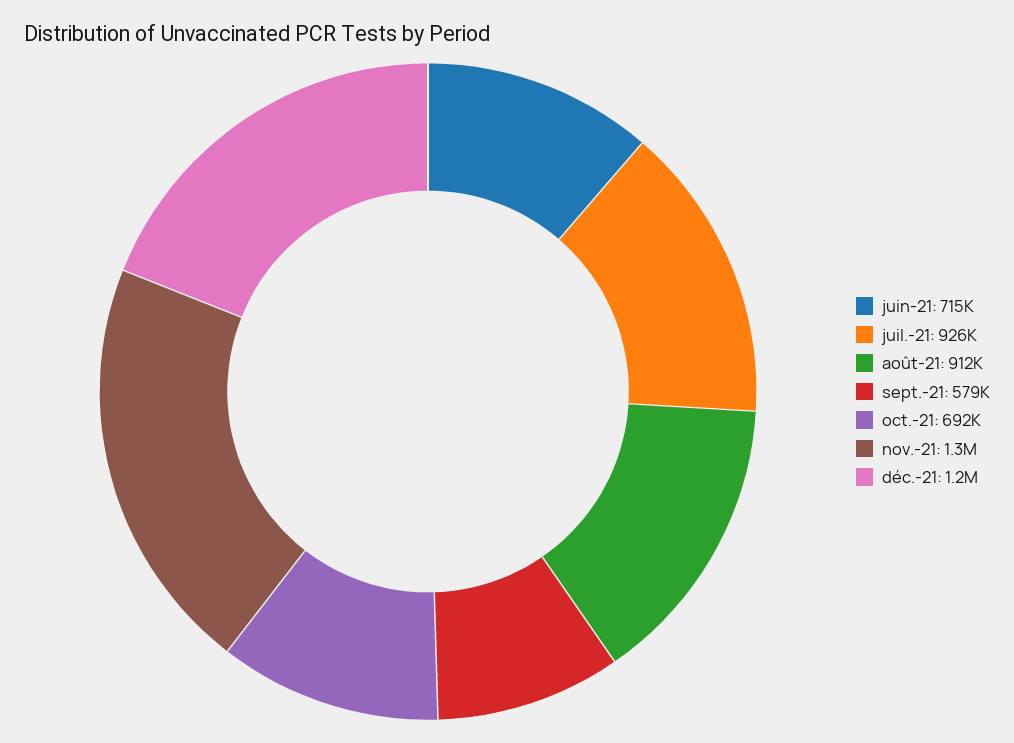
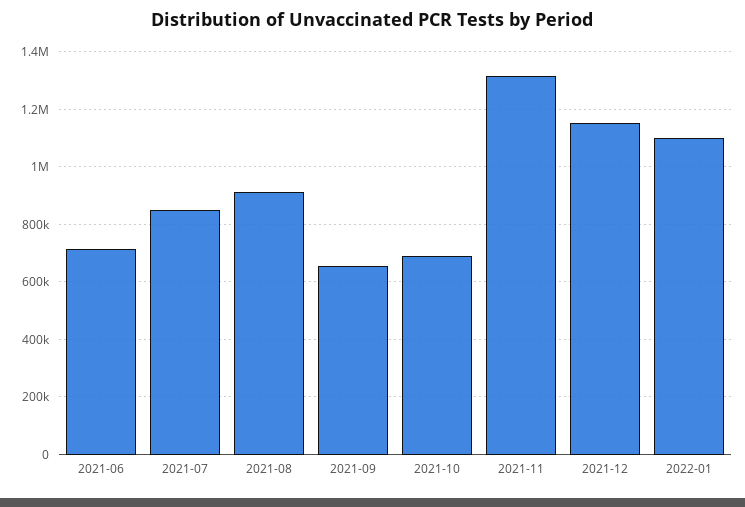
juil.-21: 926000 -> 850000
sept.-21: 579000 -> 650000
2022-01: none -> 1100000

